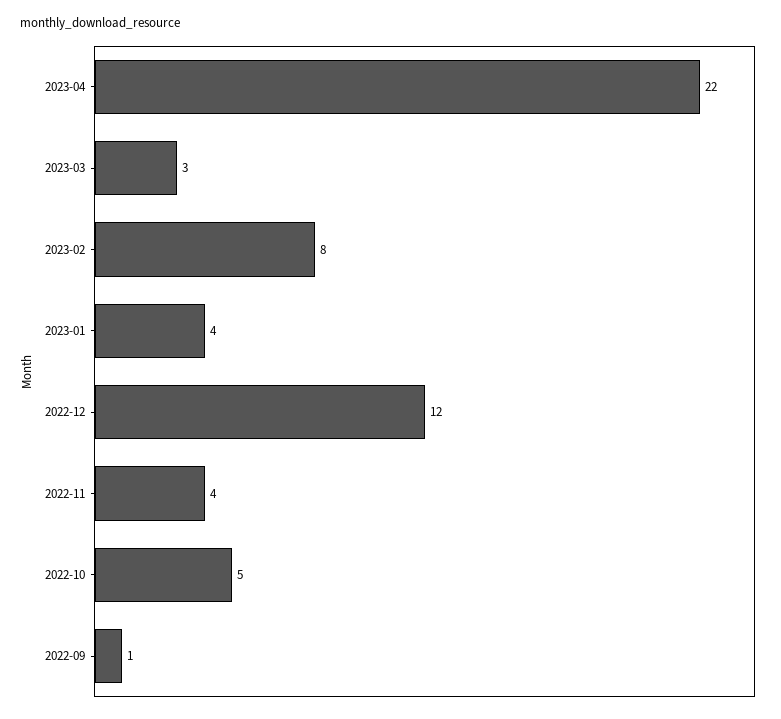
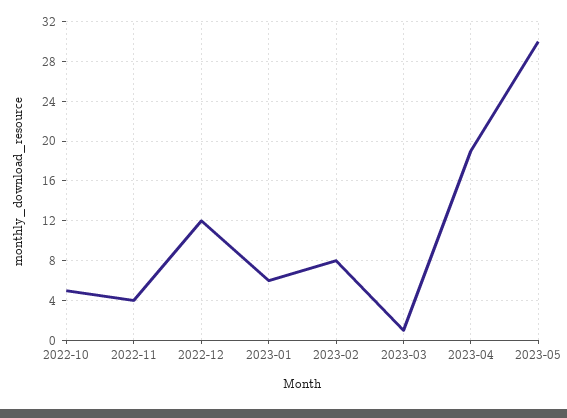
2023-04: 22 -> 19
2023-03: 3 -> 1
2023-01: 4 -> 6
2022-09: 1 -> none
2023-05: none -> 30

